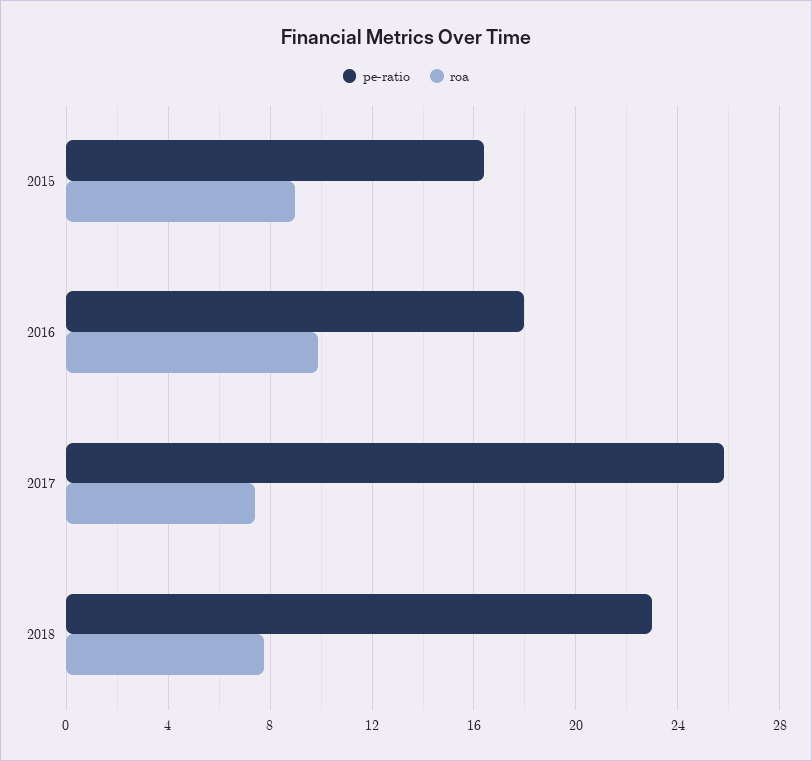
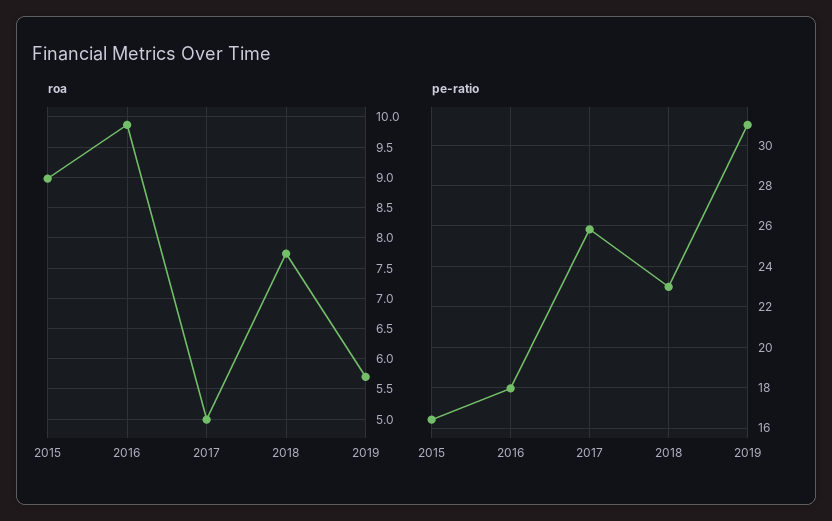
roa, 2017: 7.5 -> 5
roa, 2019: none -> 5.7
pe-ratio, 2019: none -> 31

